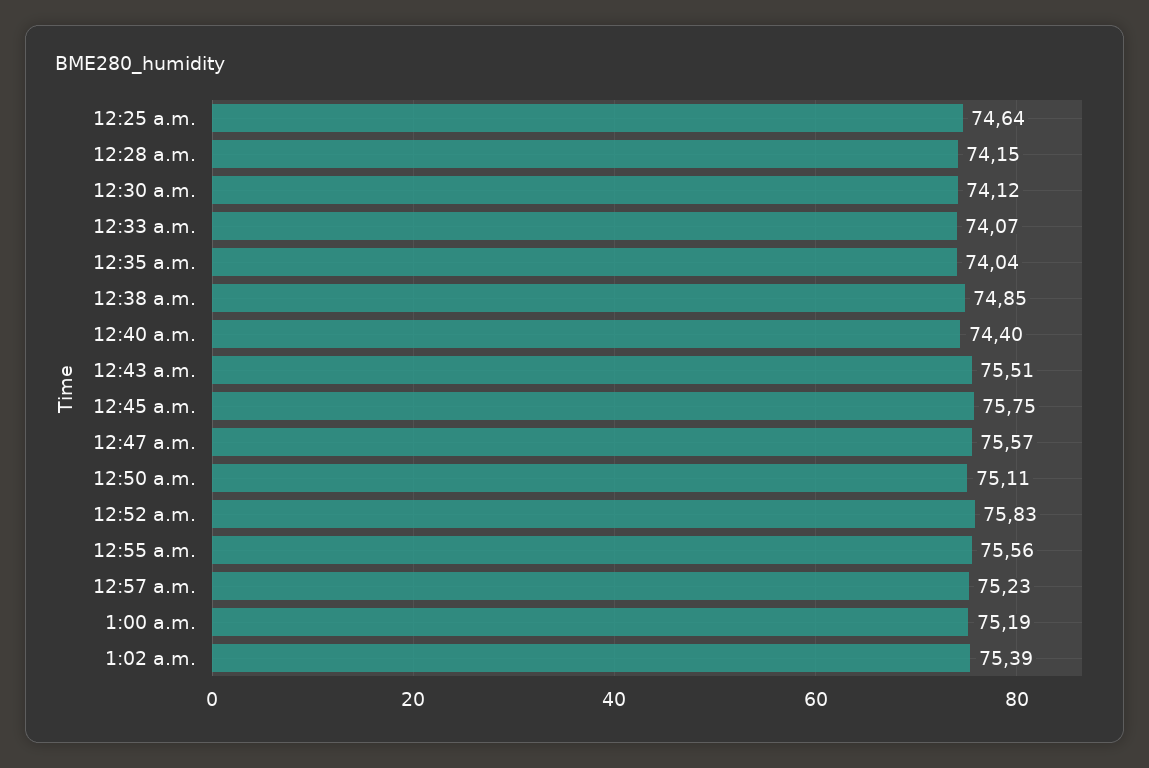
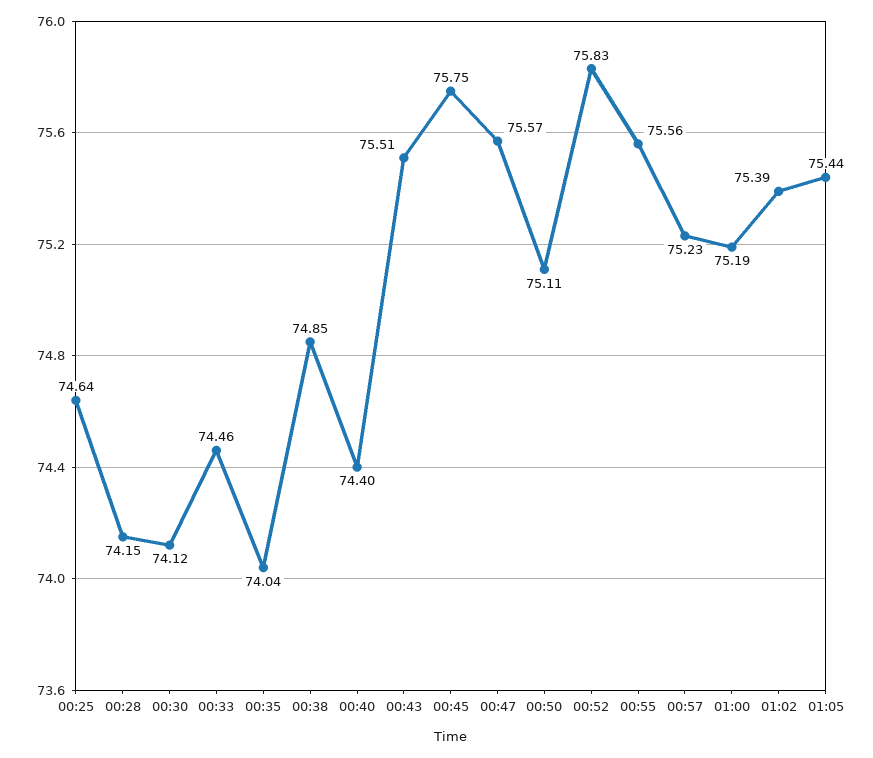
12:33 a.m.: 74.07 -> 74.46
01:05: none -> 75.44

